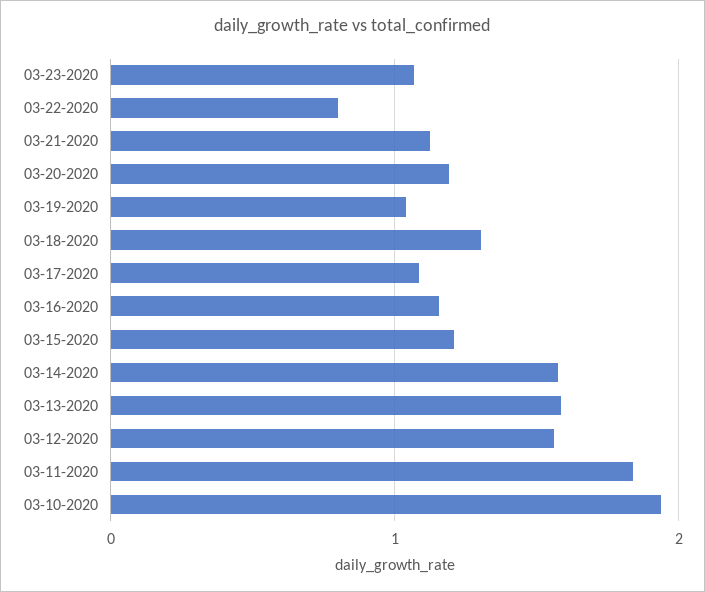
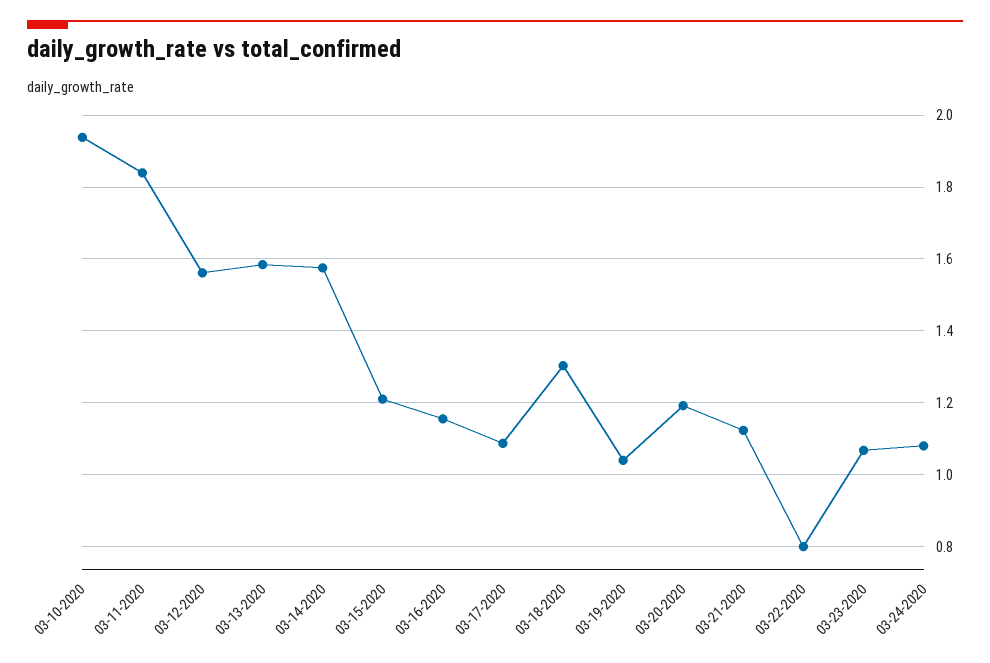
03-24-2020: none -> 1.08

